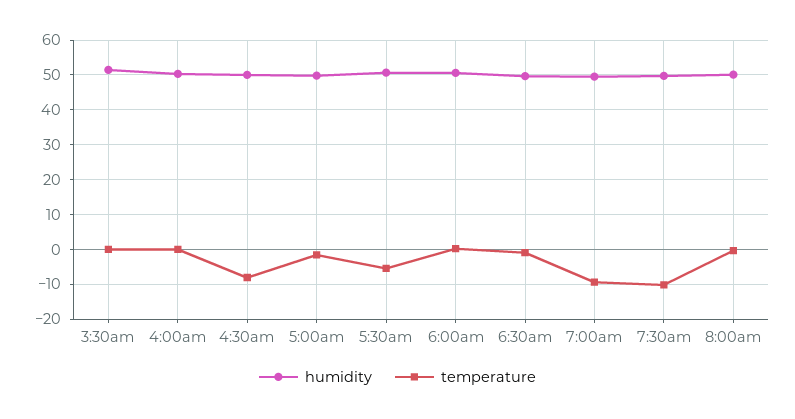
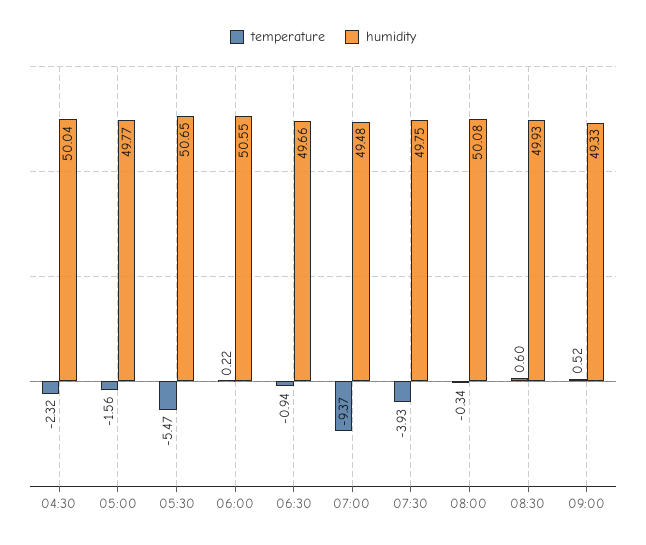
humidity, 3:30am: 52 -> none
temperature, 3:30am: 0 -> none
humidity, 4:00am: 50 -> none
temperature, 4:00am: 0 -> none
temperature, 4:30am: -8 -> -2.32
temperature, 7:30am: -10 -> -3.93
temperature, 08:30: none -> 0.6
humidity, 08:30: none -> 49.93
temperature, 09:00: none -> 0.52
humidity, 09:00: none -> 49.33

